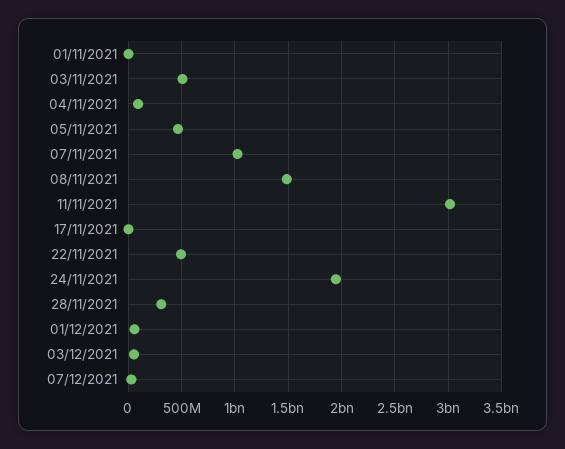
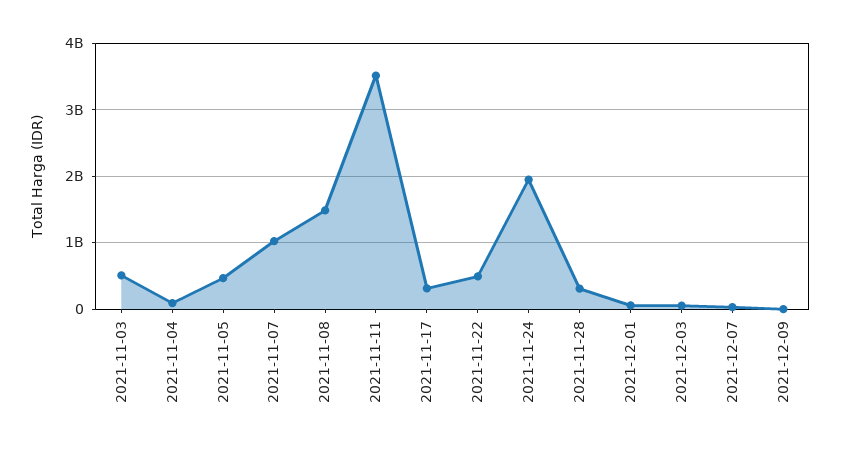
01/11/2021: 0 -> none
11/11/2021: 3000000000 -> 3500000000
17/11/2021: 0 -> 300000000
2021-12-09: none -> 0

